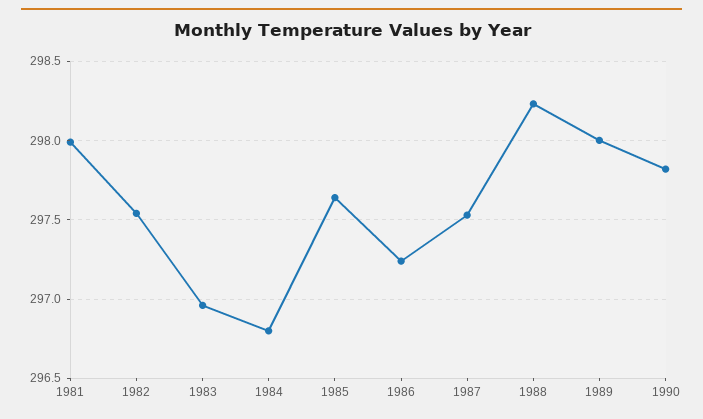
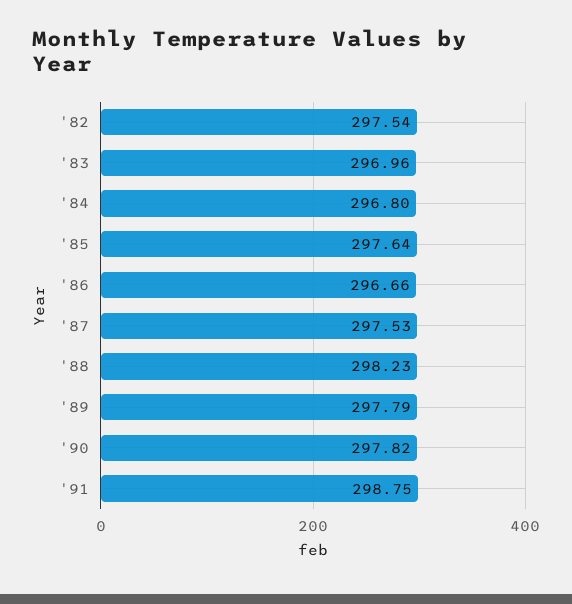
1981: 298 -> none
1986: 297.25 -> 296.66
1989: 298 -> 297.79
'91: none -> 298.75

